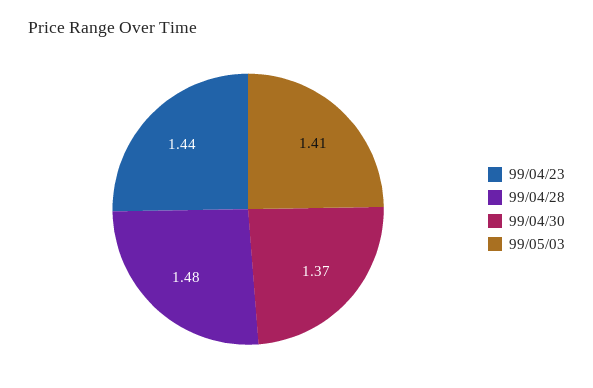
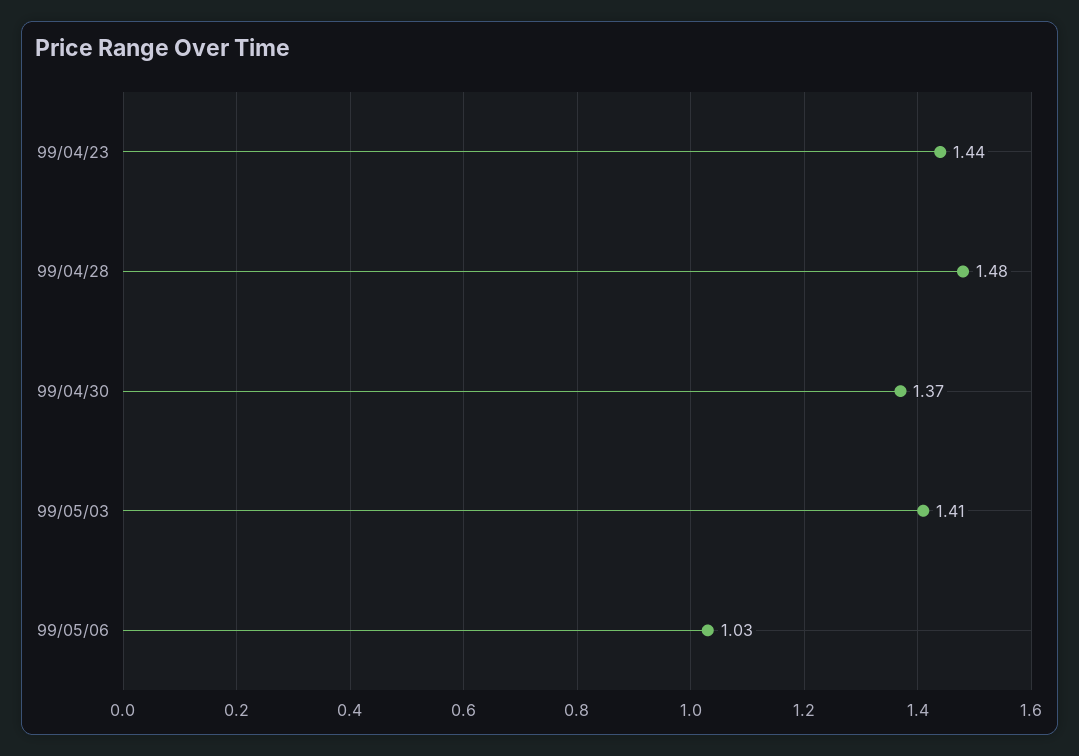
99/05/06: none -> 1.03

